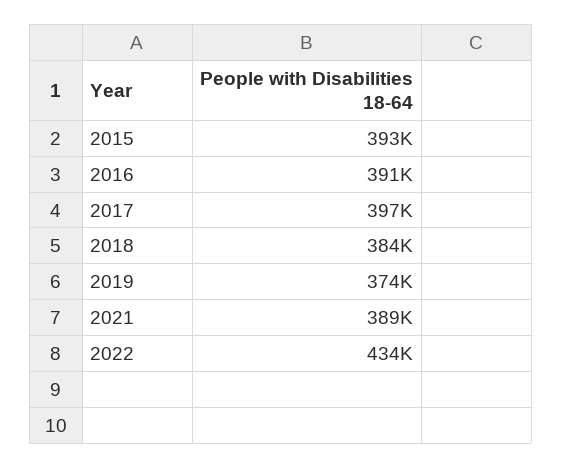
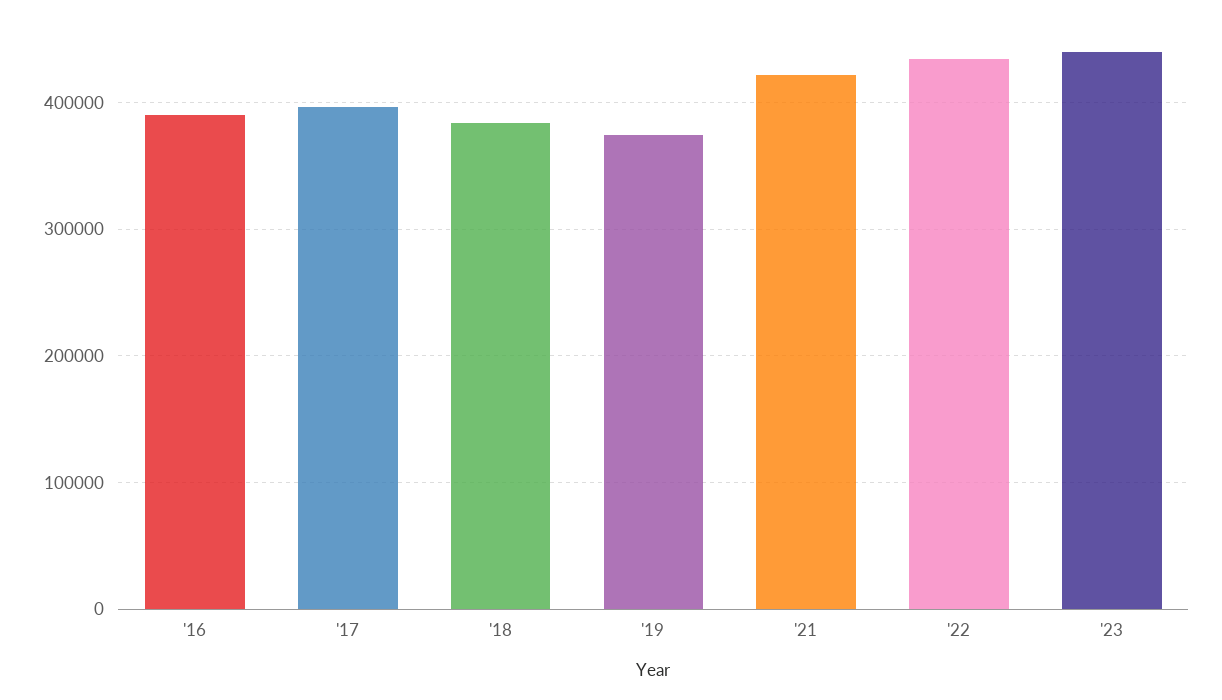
2015: 393000 -> none
2021: 389000 -> 420000
'23: none -> 440000

